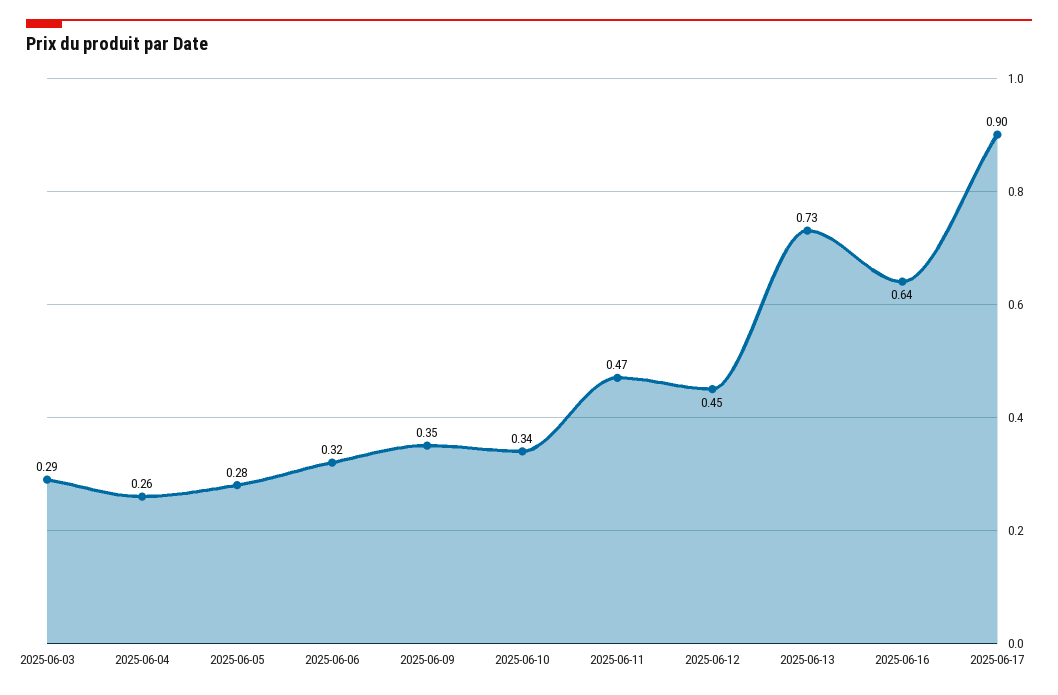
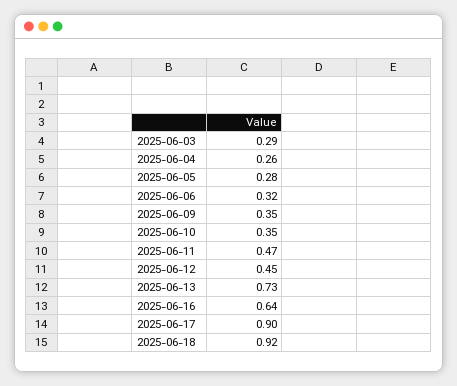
2025-06-10: 0.34 -> 0.35
2025-06-18: none -> 0.92

